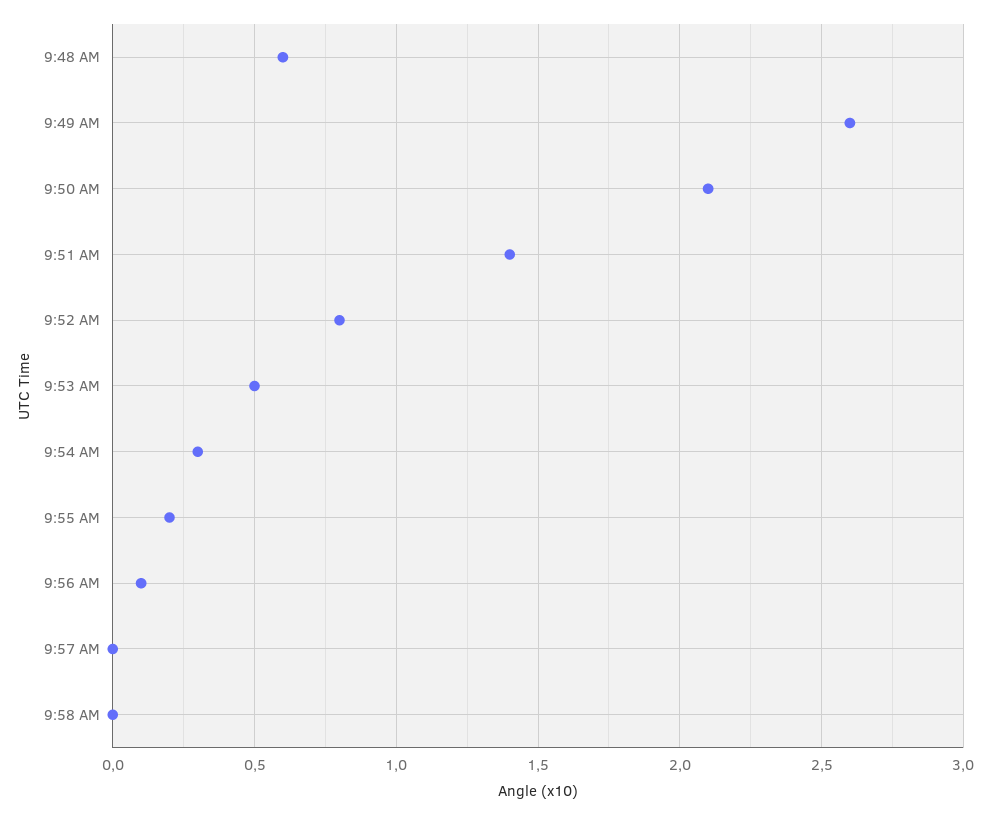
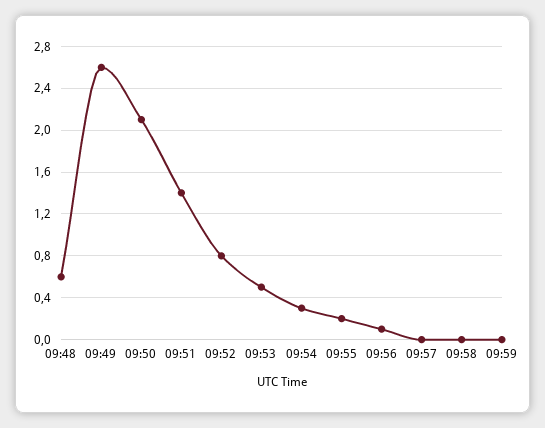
09:59: none -> 0

